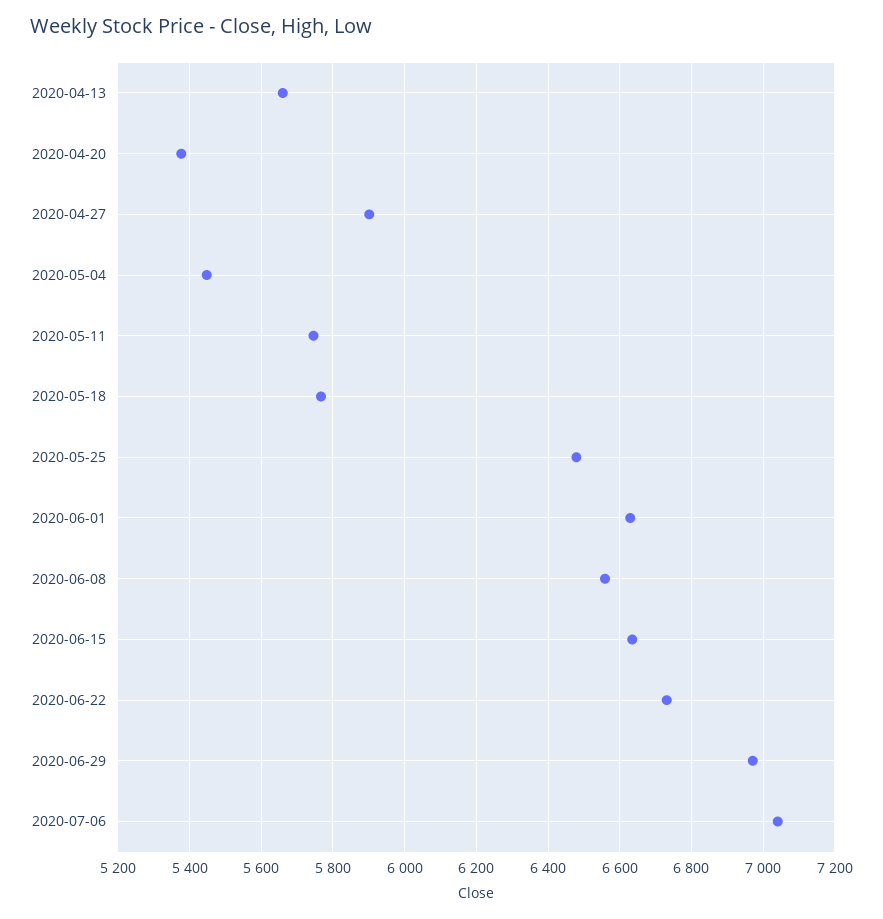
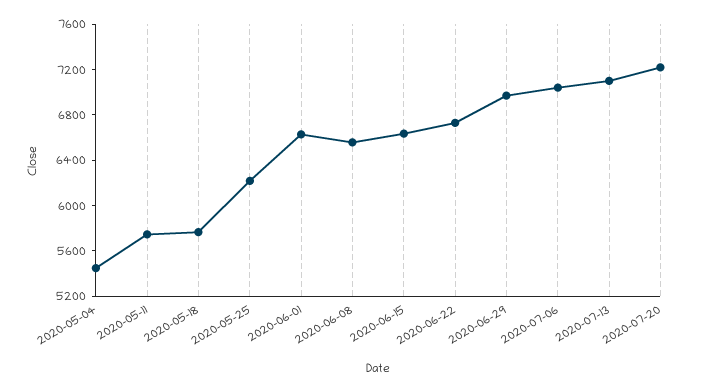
2020-04-13: 5660 -> none
2020-04-20: 5380 -> none
2020-04-27: 5900 -> none
2020-05-25: 6480 -> 6200
2020-07-13: none -> 7100
2020-07-20: none -> 7200

